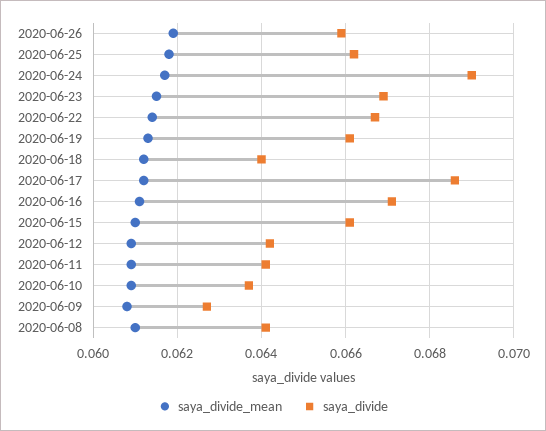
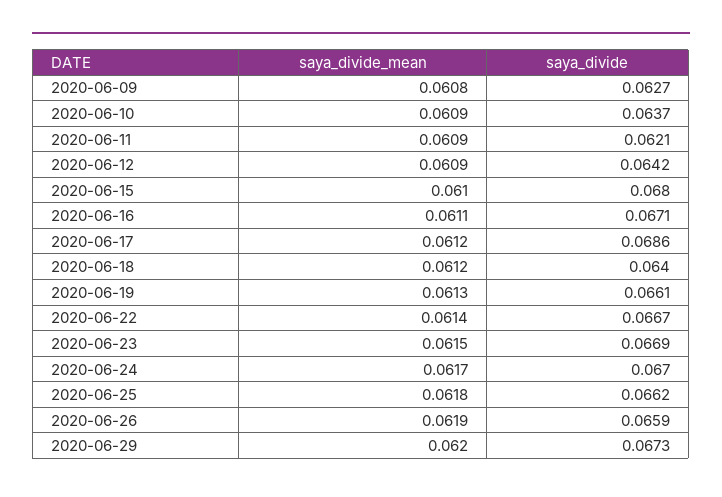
saya_divide, 2020-06-24: 0.069 -> 0.067
saya_divide, 2020-06-15: 0.066 -> 0.068
saya_divide, 2020-06-11: 0.064 -> 0.0621
saya_divide_mean, 2020-06-08: 0.061 -> none
saya_divide, 2020-06-08: 0.064 -> none
saya_divide_mean, 2020-06-29: none -> 0.062
saya_divide, 2020-06-29: none -> 0.0673

